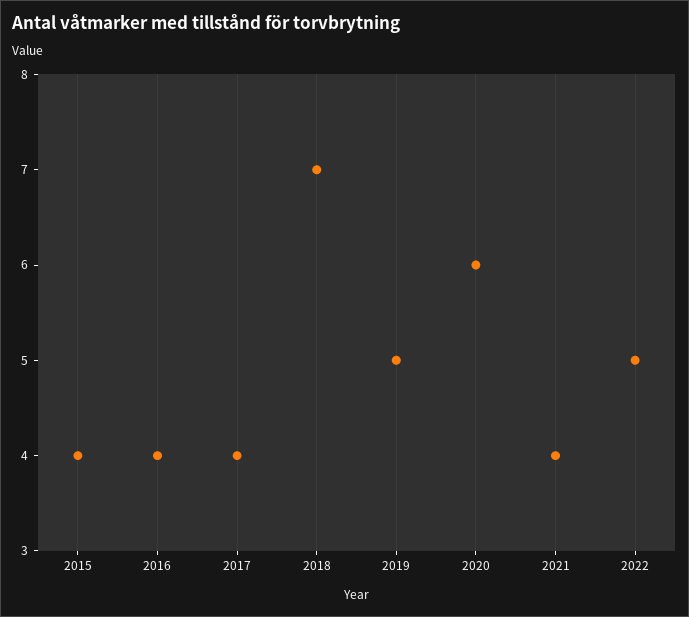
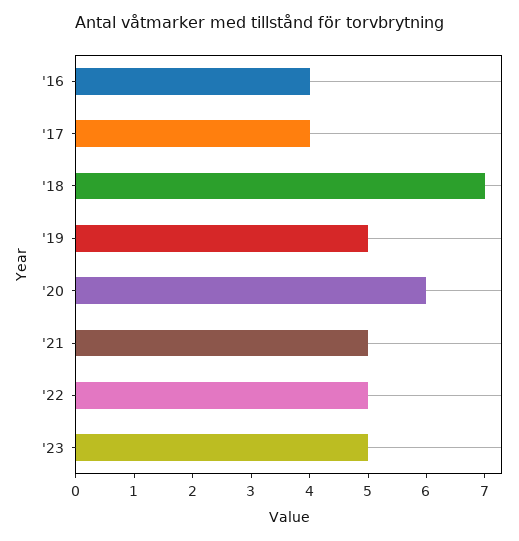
2015: 4 -> none
2021: 4 -> 5
'23: none -> 5

